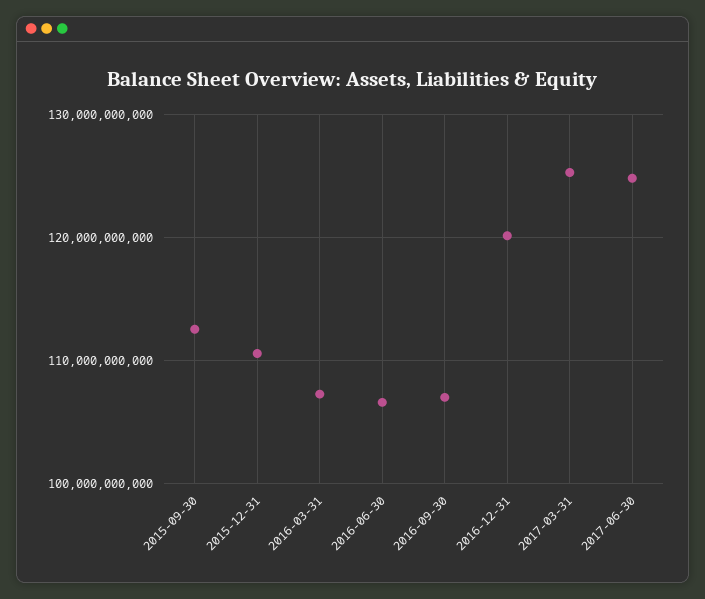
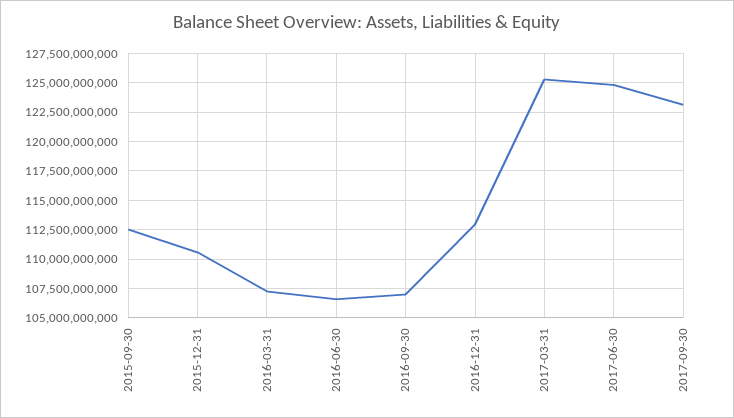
2016-12-31: 120000000000 -> 112500000000
2017-09-30: none -> 122500000000

